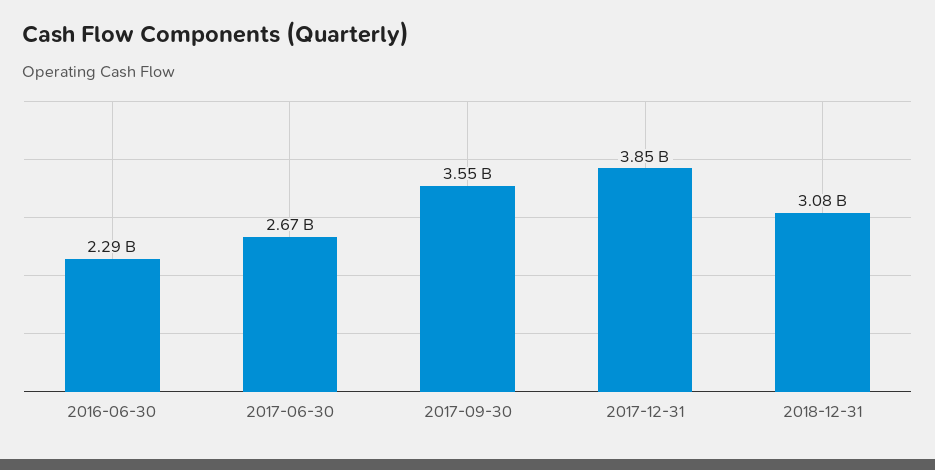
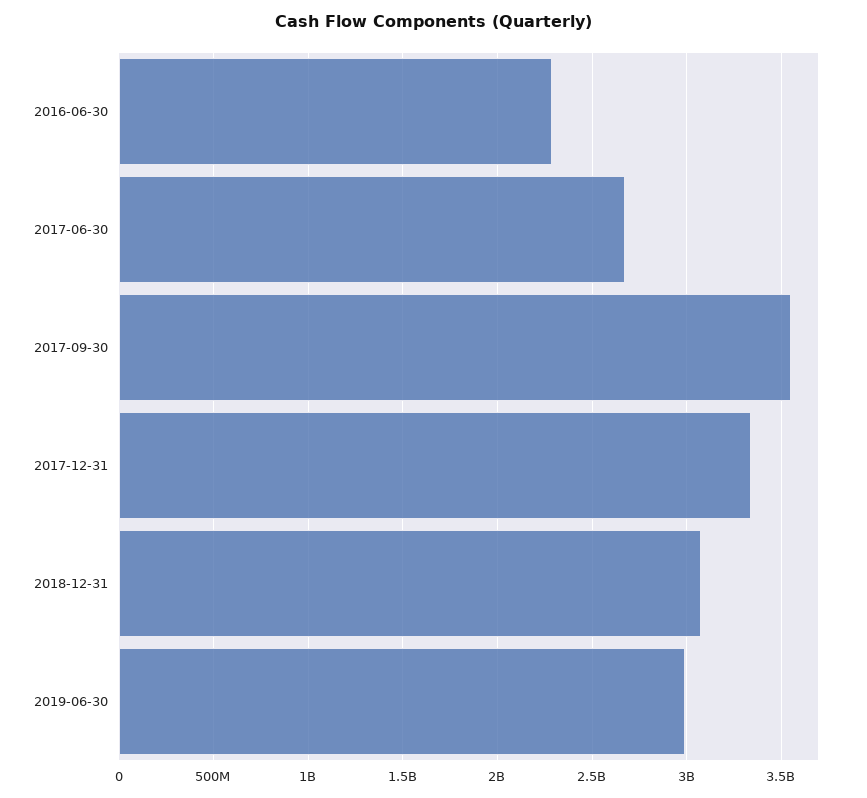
2017-12-31: 3850000000 -> 3350000000
2019-06-30: none -> 3000000000

